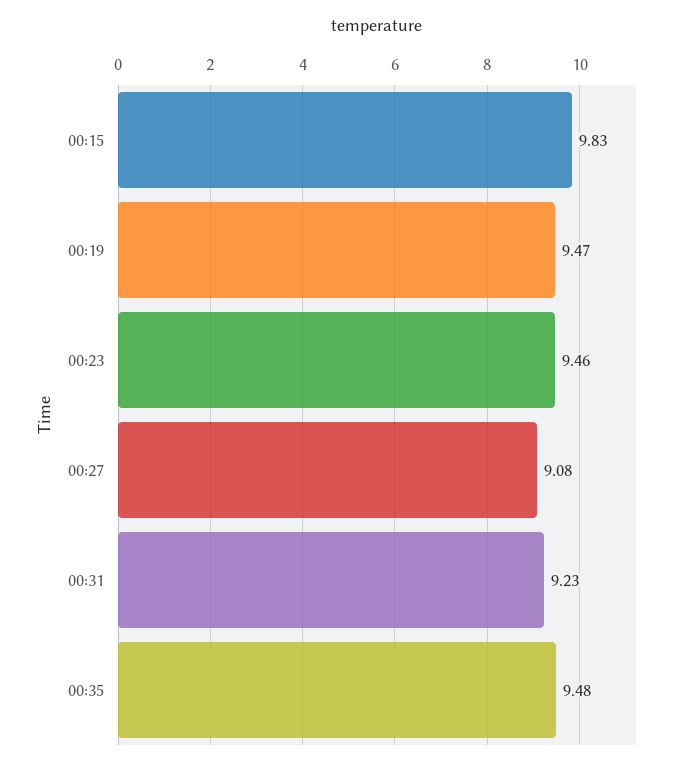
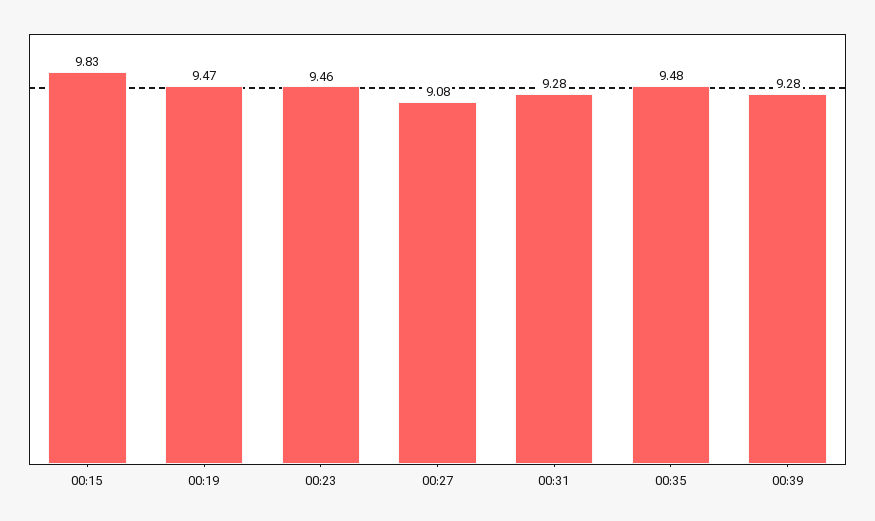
00:31: 9.23 -> 9.28
00:39: none -> 9.28

